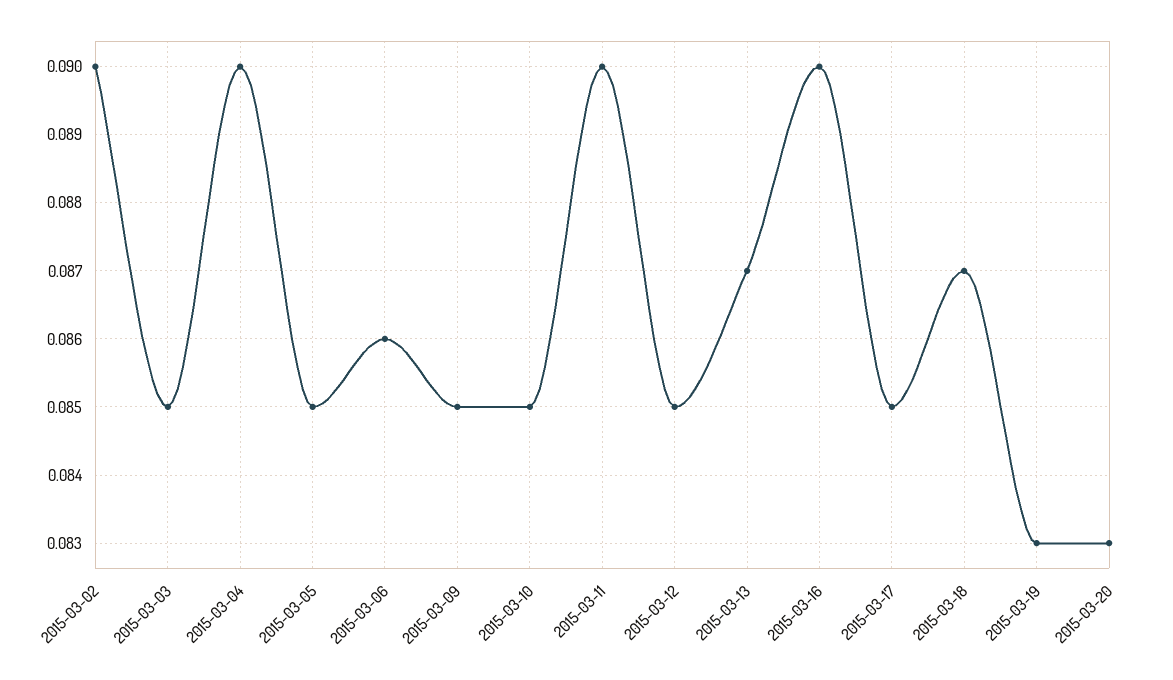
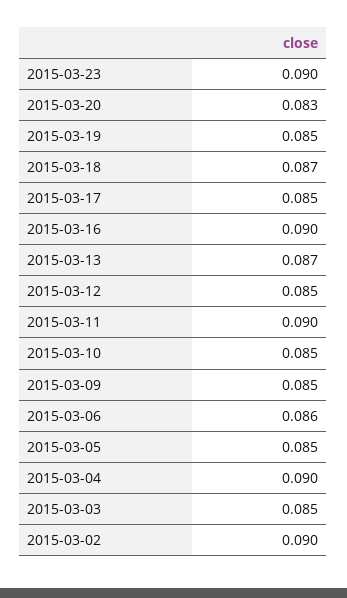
2015-03-19: 0.083 -> 0.085
2015-03-23: none -> 0.09

